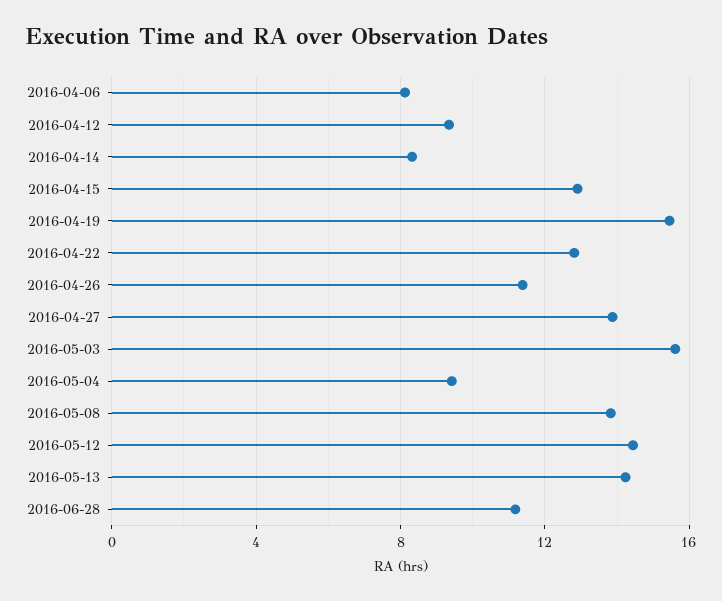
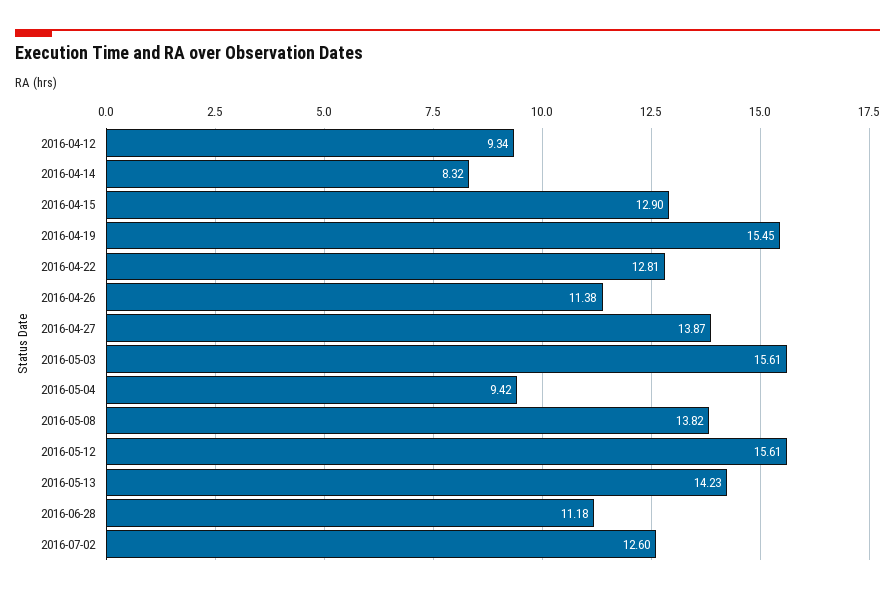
2016-04-06: 8 -> none
2016-05-12: 14.5 -> 15.61
2016-07-02: none -> 12.6

